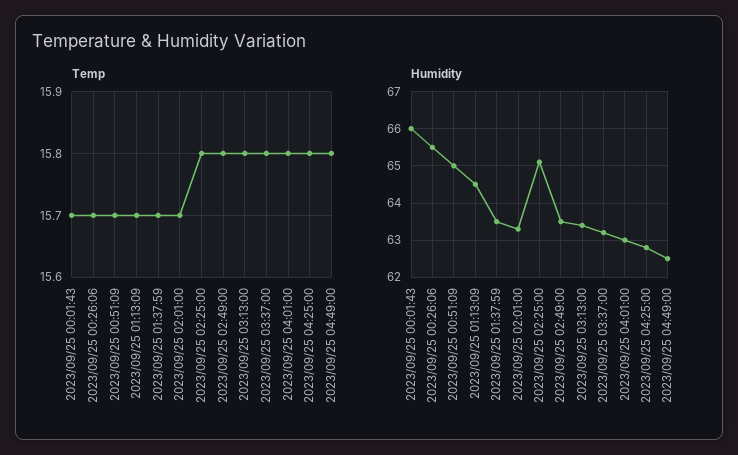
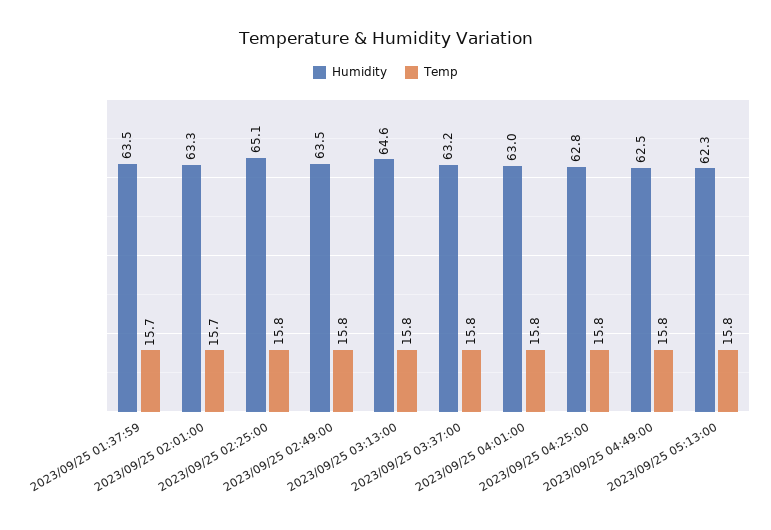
Temp, 2023/09/25 00:01:43: 15.7 -> none
Temp, 2023/09/25 00:26:06: 15.7 -> none
Temp, 2023/09/25 00:51:09: 15.7 -> none
Temp, 2023/09/25 01:13:09: 15.7 -> none
Humidity, 2023/09/25 00:01:43: 66 -> none
Humidity, 2023/09/25 00:26:06: 65.5 -> none
Humidity, 2023/09/25 00:51:09: 65 -> none
Humidity, 2023/09/25 01:13:09: 64.5 -> none
Humidity, 2023/09/25 03:13:00: 63.5 -> 64.6
Humidity, 2023/09/25 05:13:00: none -> 62.3
Temp, 2023/09/25 05:13:00: none -> 15.8

